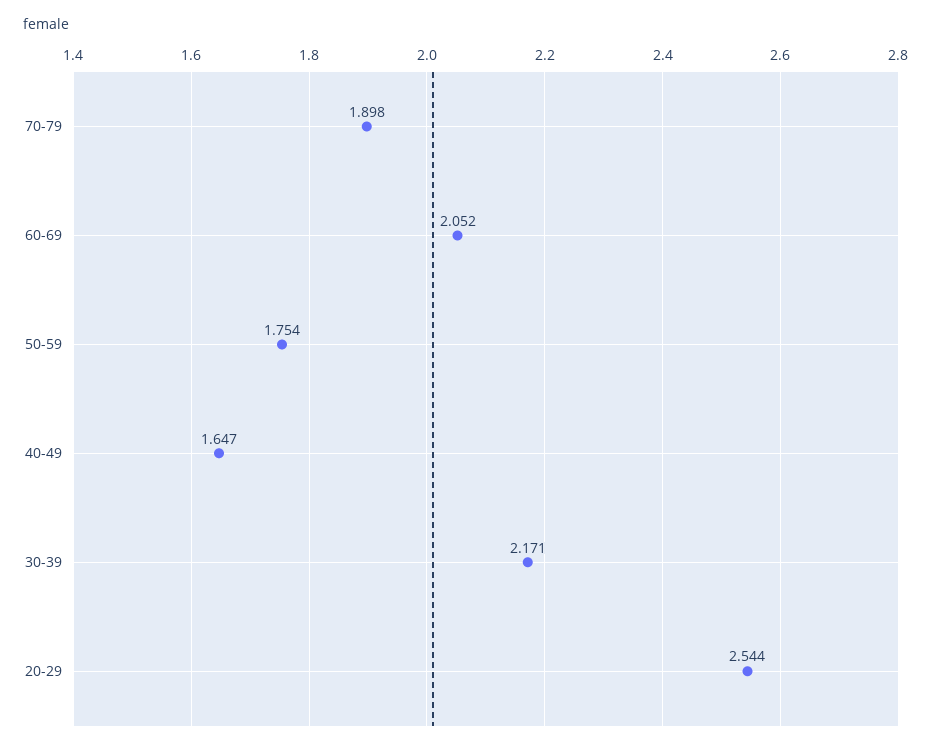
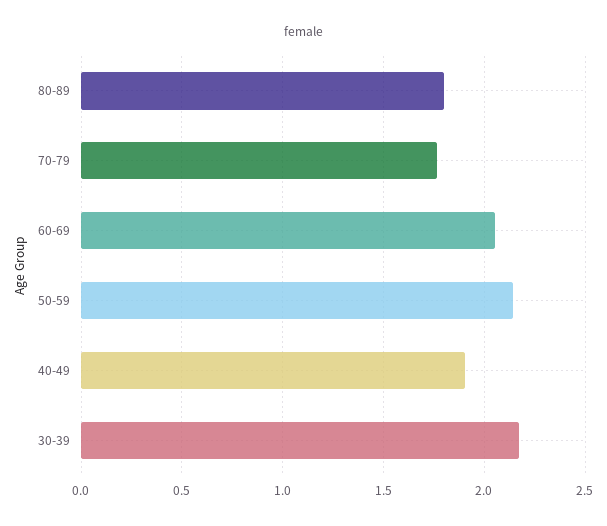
70-79: 1.898 -> 1.75
50-59: 1.754 -> 2.15
40-49: 1.647 -> 1.9
20-29: 2.544 -> none
80-89: none -> 1.8

